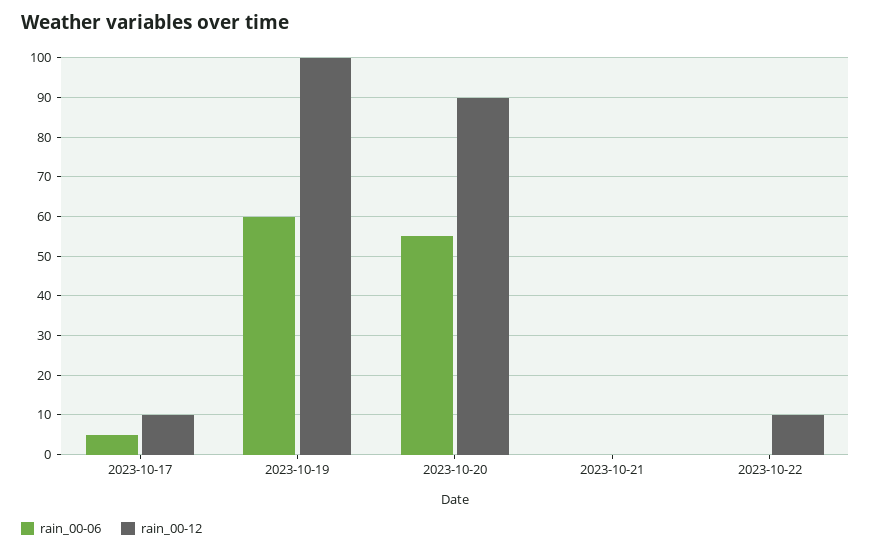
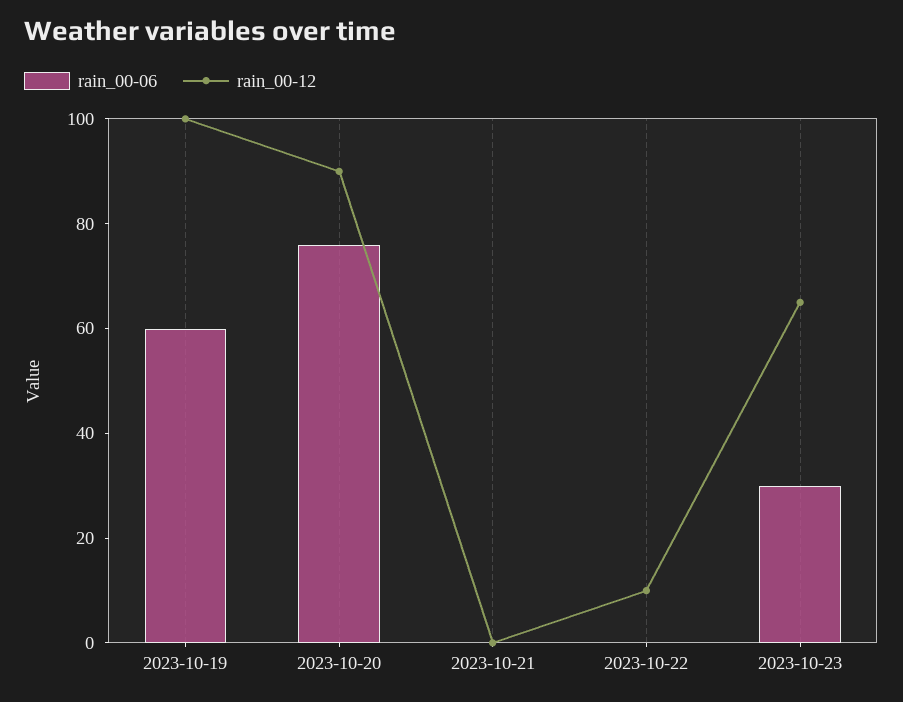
rain_00-06, 2023-10-17: 5 -> none
rain_00-12, 2023-10-17: 10 -> none
rain_00-06, 2023-10-20: 55 -> 75
rain_00-06, 2023-10-23: none -> 30
rain_00-12, 2023-10-23: none -> 65

